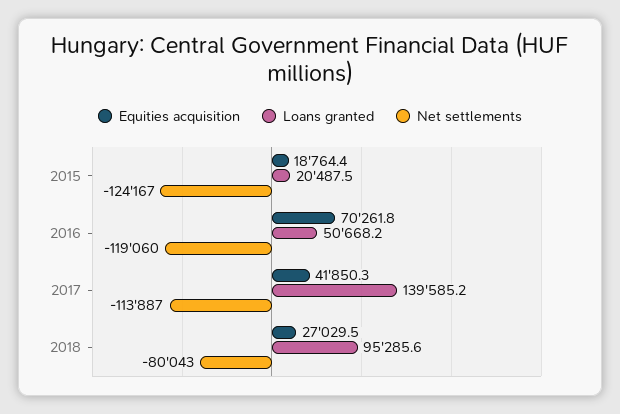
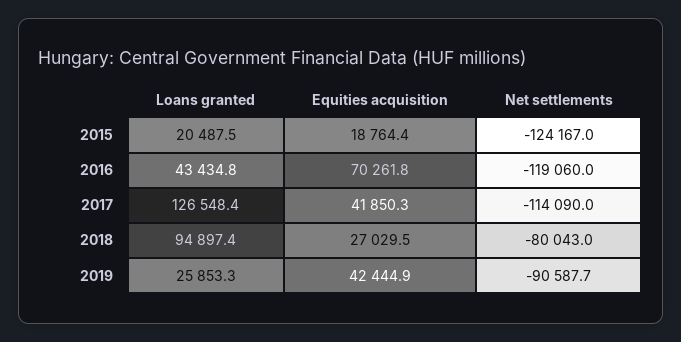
Loans granted, 2016: 50668.2 -> 43434.8
Loans granted, 2017: 139585.2 -> 126548.4
Net settlements, 2017: -113887 -> -114090
Loans granted, 2018: 95285.6 -> 94897.4
Loans granted, 2019: none -> 25853.3
Equities acquisition, 2019: none -> 42444.9
Net settlements, 2019: none -> -90587.7

